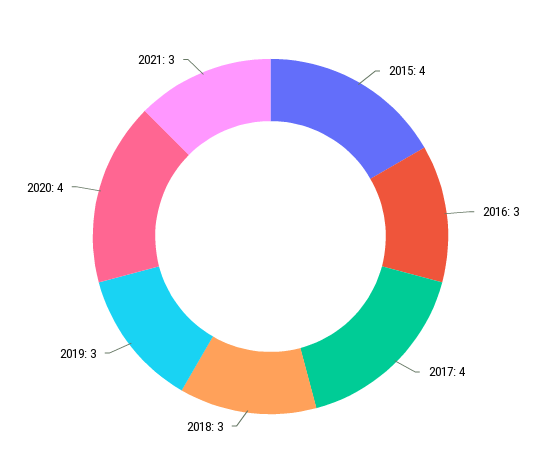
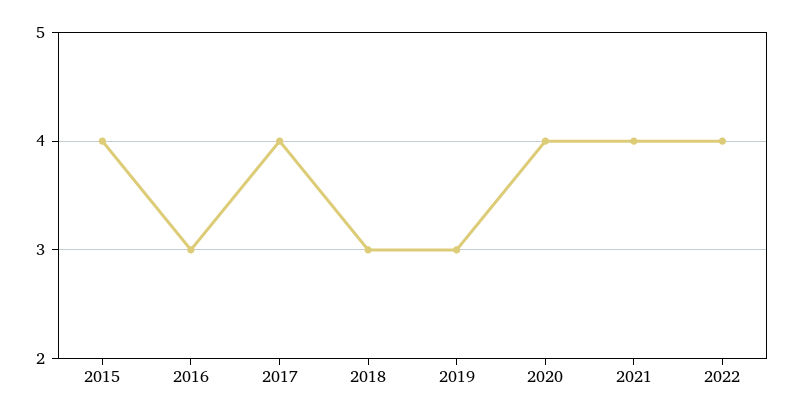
2021: 3 -> 4
2022: none -> 4

